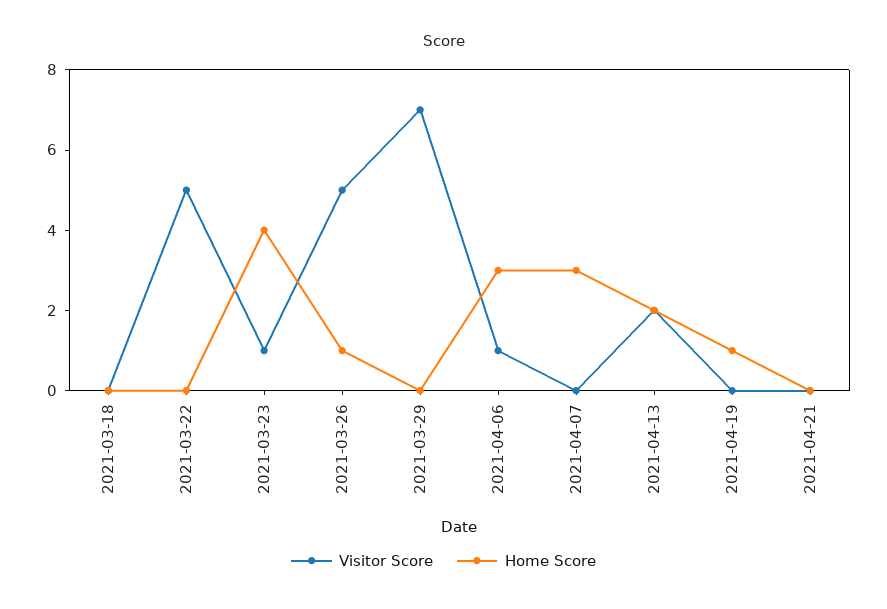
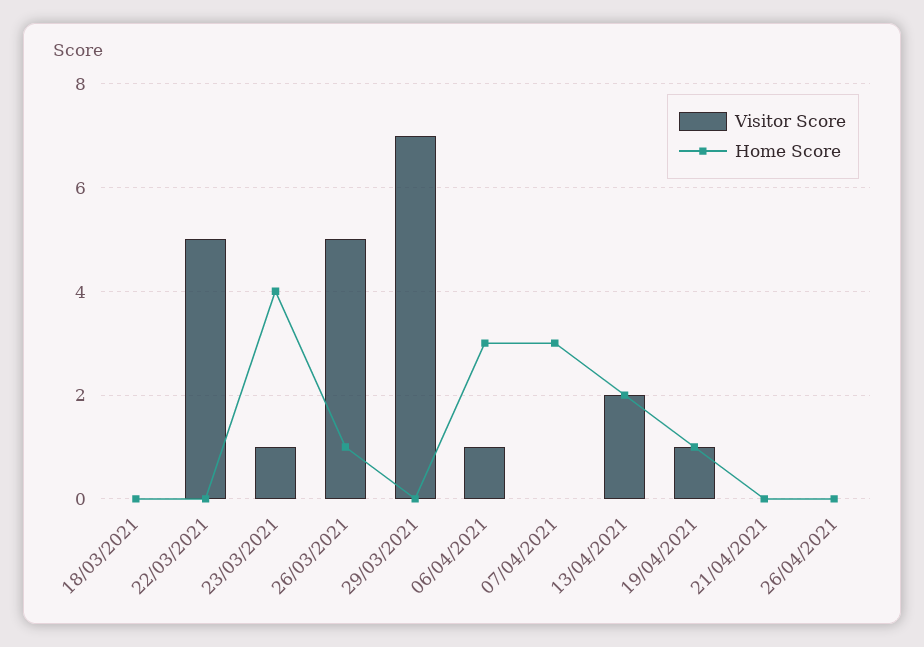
Visitor Score, 2021-04-19: 0 -> 1
Visitor Score, 26/04/2021: none -> 0
Home Score, 26/04/2021: none -> 0

